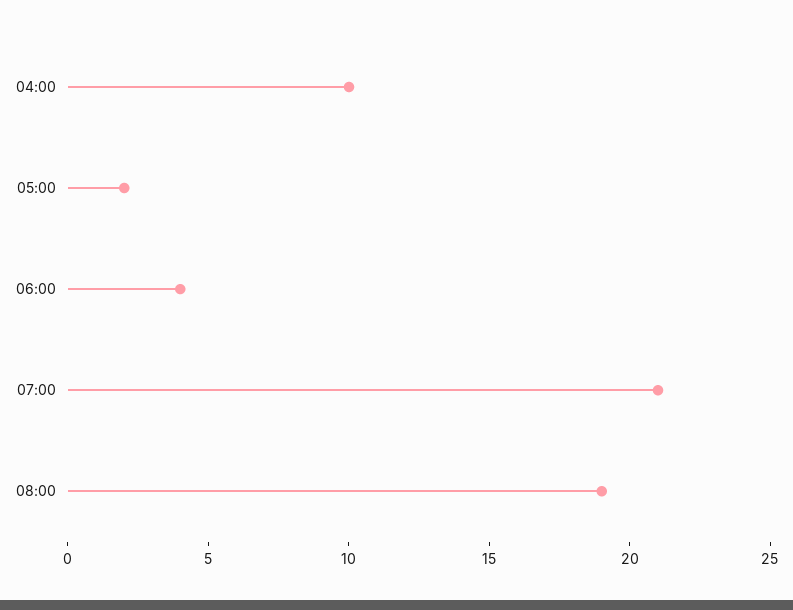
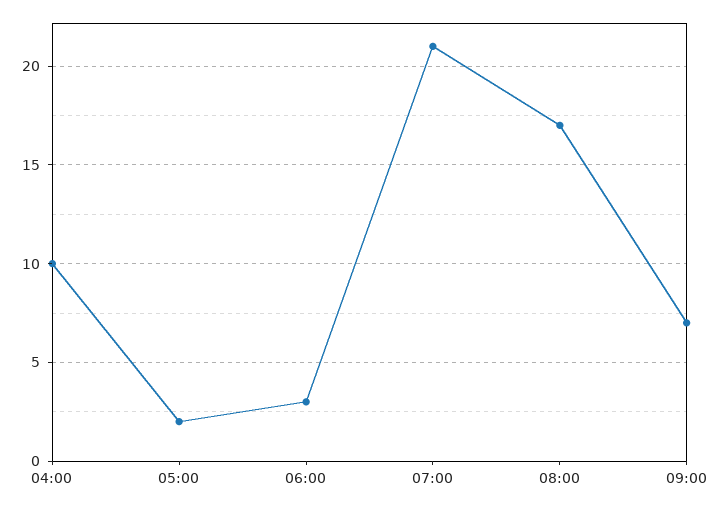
06:00: 4 -> 3
08:00: 19 -> 17
09:00: none -> 7

